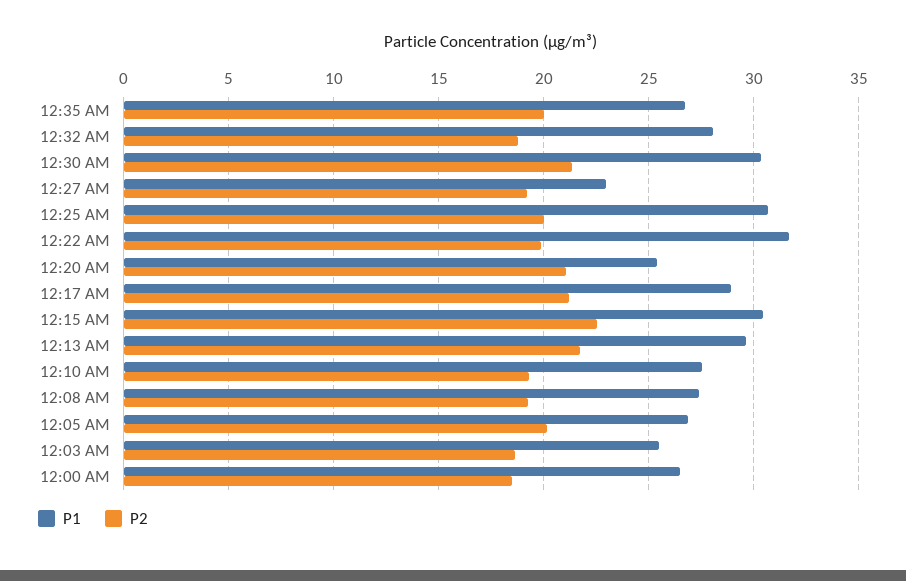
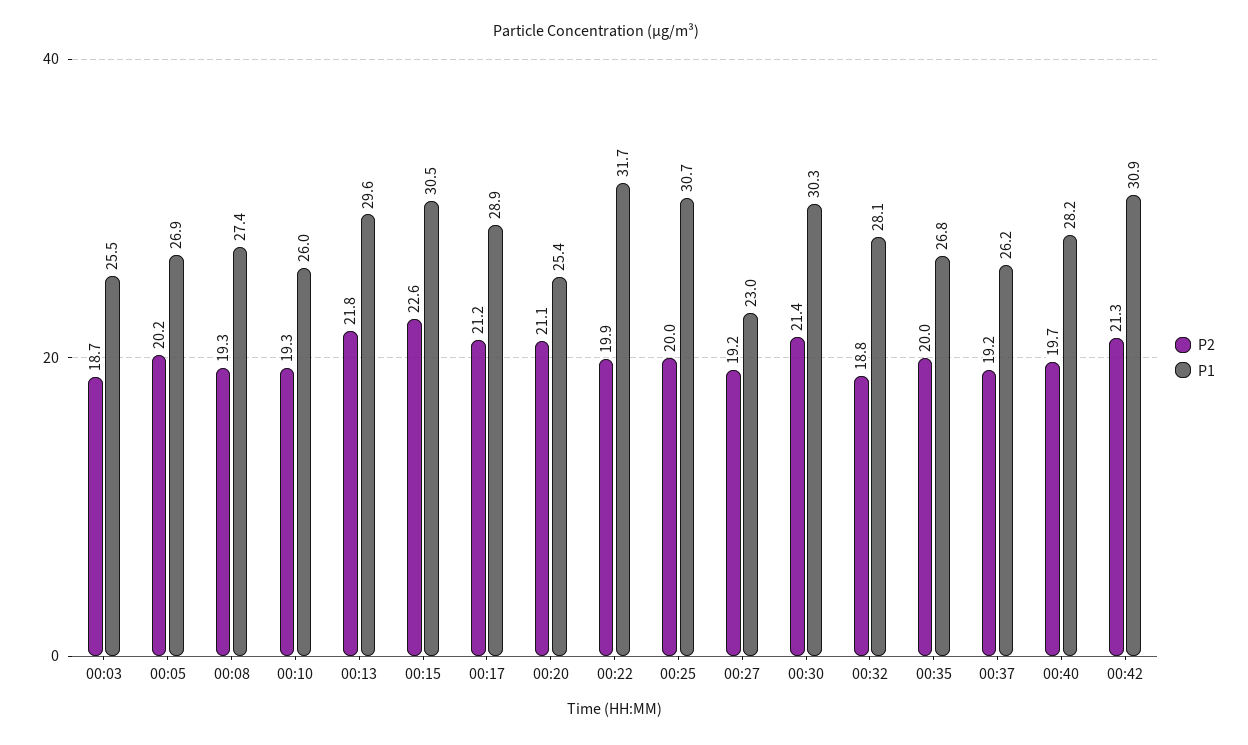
P1, 12:10 AM: 27.5 -> 26
P1, 12:00 AM: 26.5 -> none
P2, 12:00 AM: 18.5 -> none
P2, 00:37: none -> 19.2
P1, 00:37: none -> 26.2
P2, 00:40: none -> 19.7
P1, 00:40: none -> 28.2
P2, 00:42: none -> 21.3
P1, 00:42: none -> 30.9

